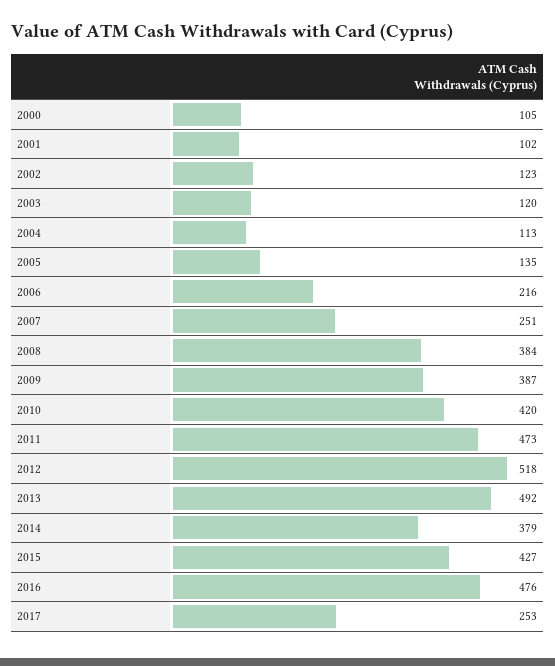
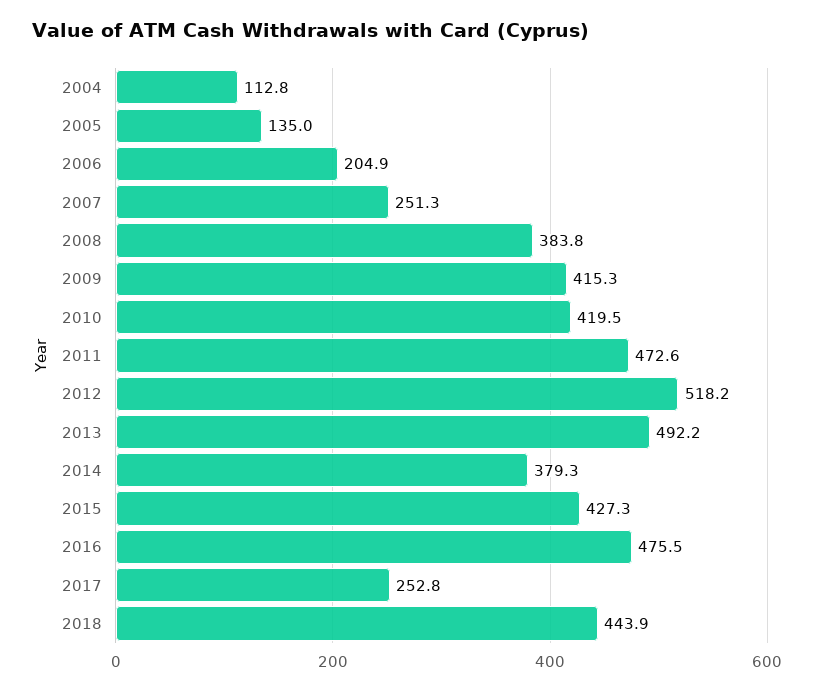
2000: 105 -> none
2001: 102 -> none
2002: 123 -> none
2003: 120 -> none
2006: 216 -> 204.9
2009: 387 -> 415.3
2018: none -> 443.9

